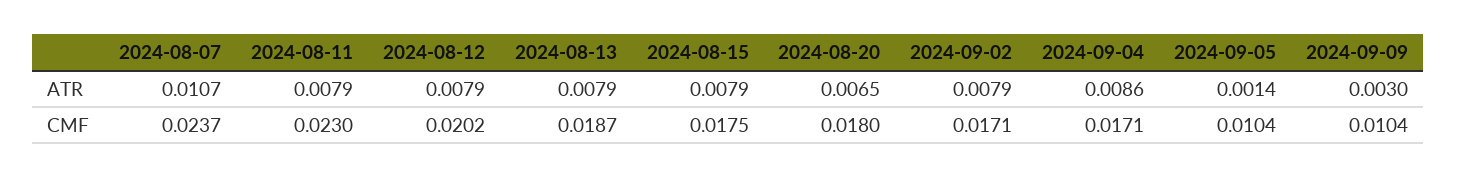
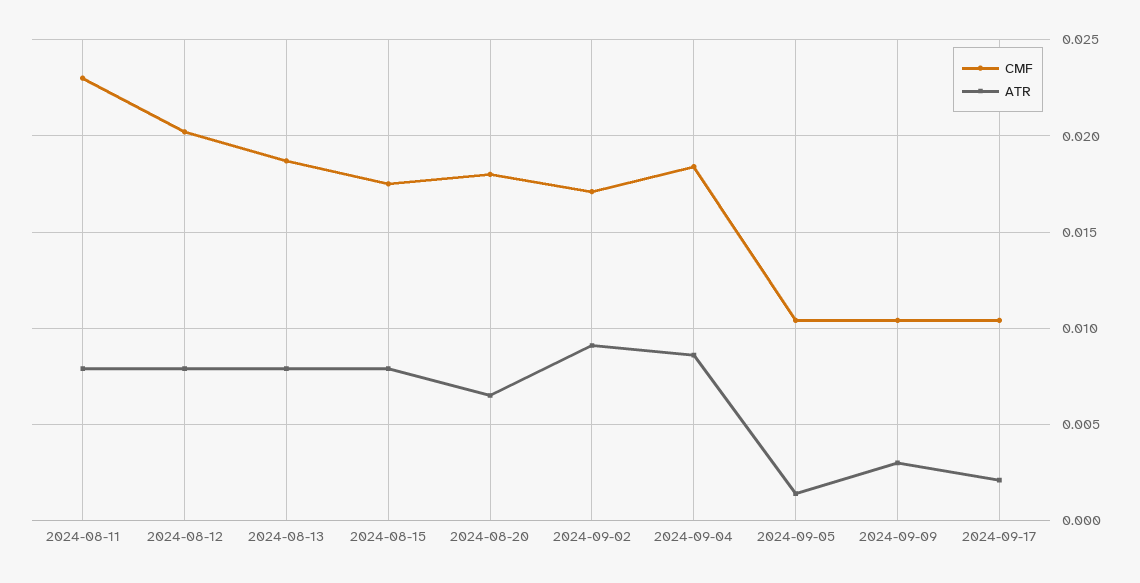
ATR, 2024-08-07: 0.0107 -> none
ATR, 2024-09-02: 0.0079 -> 0.009
CMF, 2024-08-07: 0.0237 -> none
CMF, 2024-09-04: 0.0171 -> 0.0185
CMF, 2024-09-17: none -> 0.0105
ATR, 2024-09-17: none -> 0.002

